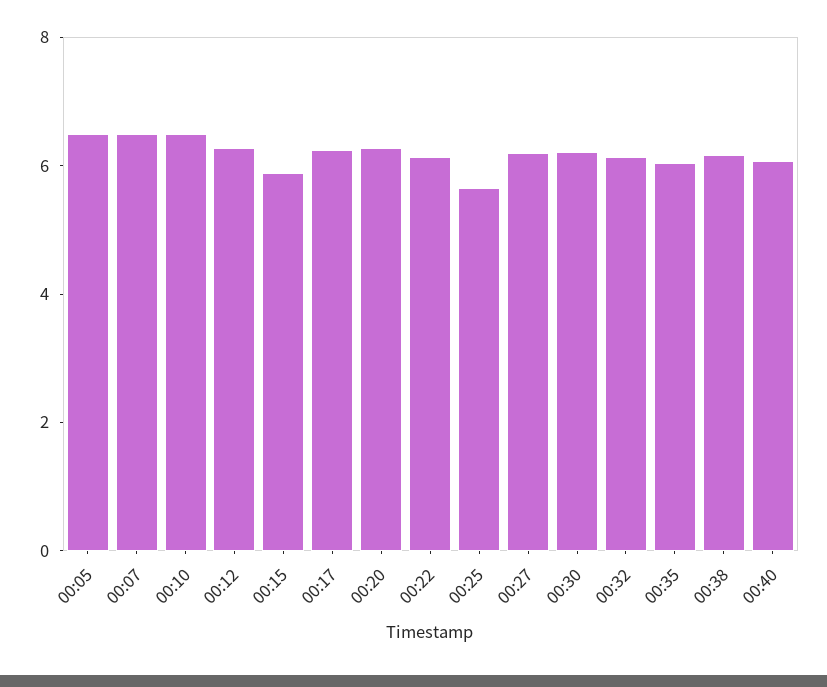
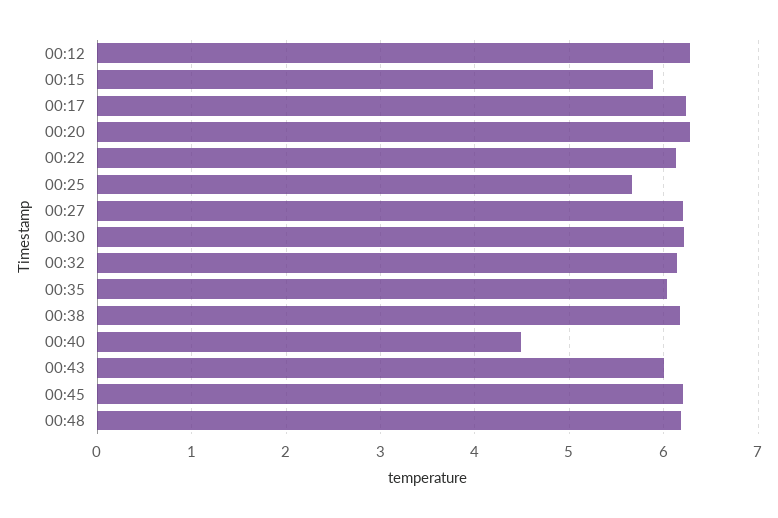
00:05: 6.5 -> none
00:07: 6.5 -> none
00:10: 6.5 -> none
00:40: 6 -> 4.5
00:43: none -> 6
00:45: none -> 6.2
00:48: none -> 6.2

